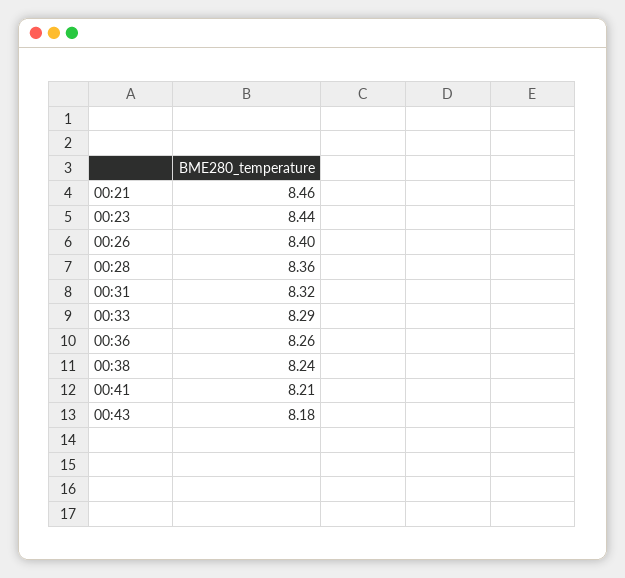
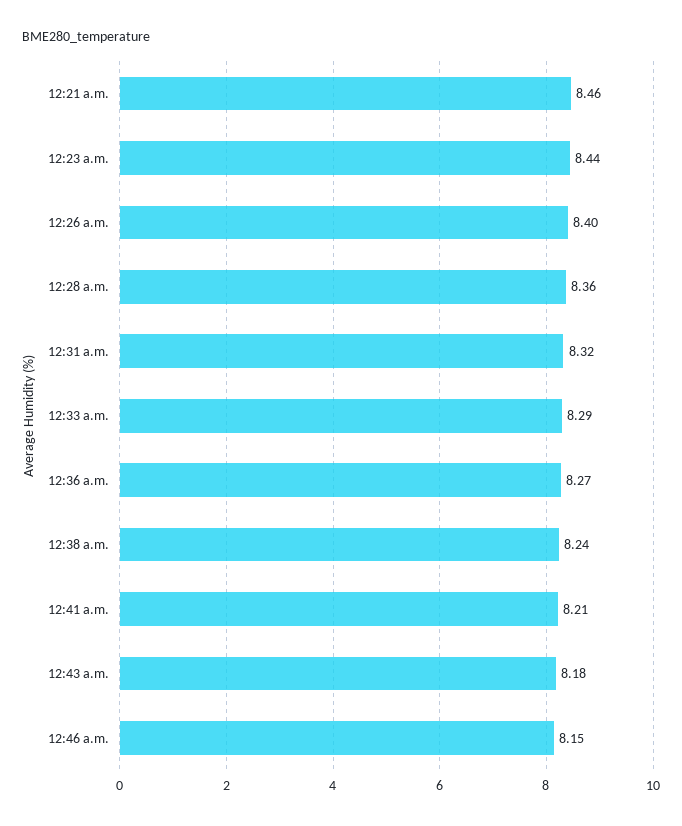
00:36: 8.26 -> 8.27
12:46 a.m.: none -> 8.15

